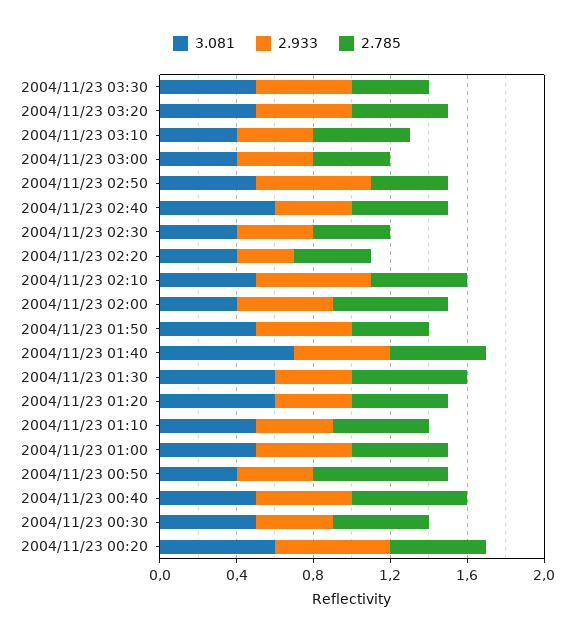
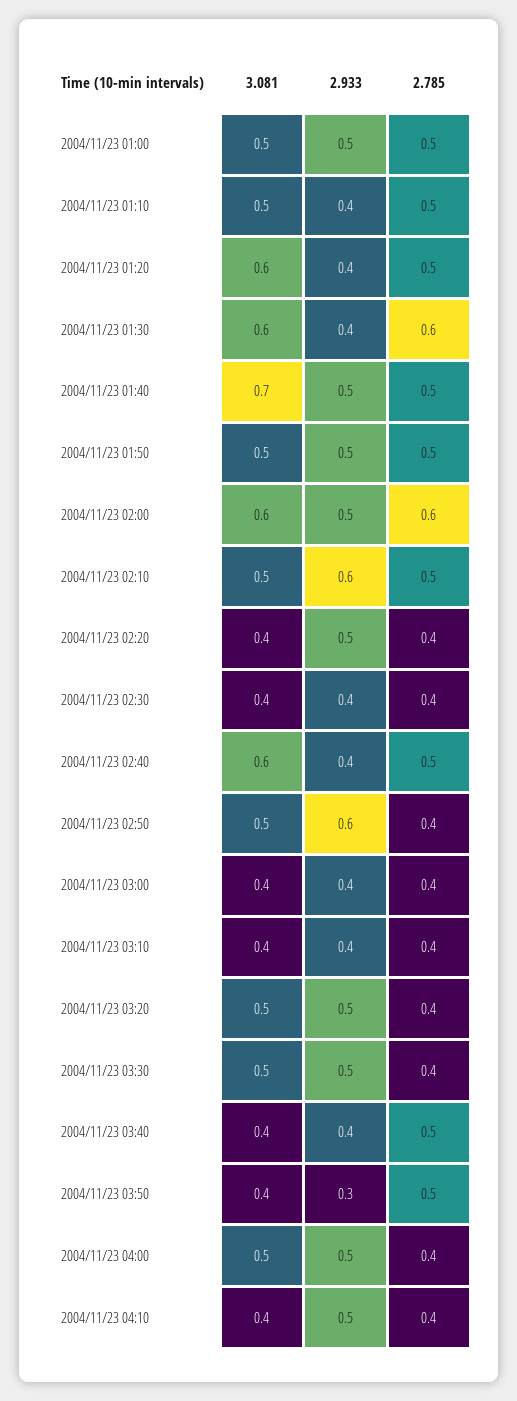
2.785, 2004/11/23 03:20: 0.5 -> 0.4
2.785, 2004/11/23 03:10: 0.5 -> 0.4
2.933, 2004/11/23 02:20: 0.3 -> 0.5
3.081, 2004/11/23 02:00: 0.4 -> 0.6
2.785, 2004/11/23 01:50: 0.4 -> 0.5
3.081, 2004/11/23 00:50: 0.4 -> none
2.933, 2004/11/23 00:50: 0.4 -> none
2.785, 2004/11/23 00:50: 0.7 -> none
3.081, 2004/11/23 00:40: 0.5 -> none
2.933, 2004/11/23 00:40: 0.5 -> none
2.785, 2004/11/23 00:40: 0.6 -> none
3.081, 2004/11/23 00:30: 0.5 -> none
2.933, 2004/11/23 00:30: 0.4 -> none
2.785, 2004/11/23 00:30: 0.5 -> none
3.081, 2004/11/23 00:20: 0.6 -> none
2.933, 2004/11/23 00:20: 0.6 -> none
2.785, 2004/11/23 00:20: 0.5 -> none
3.081, 2004/11/23 03:40: none -> 0.4
2.933, 2004/11/23 03:40: none -> 0.4
2.785, 2004/11/23 03:40: none -> 0.5
3.081, 2004/11/23 03:50: none -> 0.4
2.933, 2004/11/23 03:50: none -> 0.3
2.785, 2004/11/23 03:50: none -> 0.5
3.081, 2004/11/23 04:00: none -> 0.5
2.933, 2004/11/23 04:00: none -> 0.5
2.785, 2004/11/23 04:00: none -> 0.4
3.081, 2004/11/23 04:10: none -> 0.4
2.933, 2004/11/23 04:10: none -> 0.5
2.785, 2004/11/23 04:10: none -> 0.4

